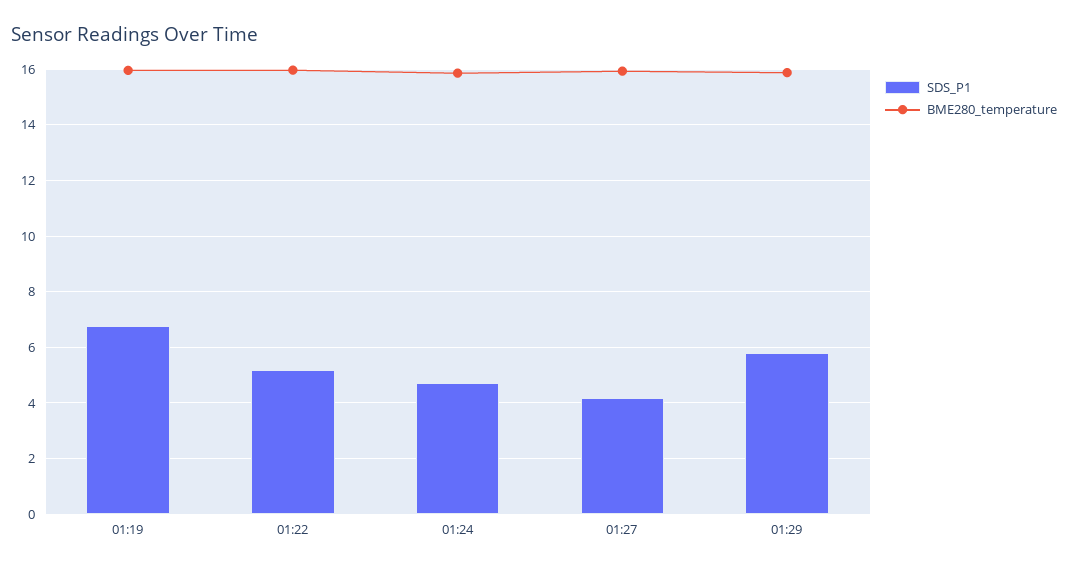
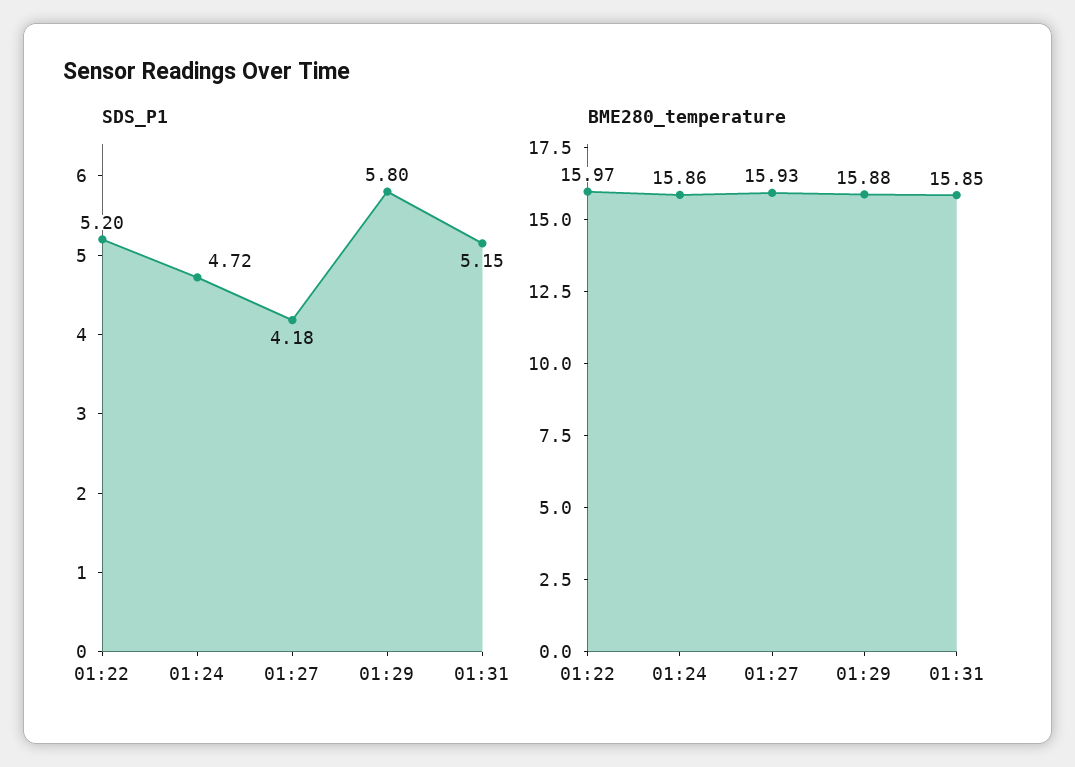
SDS_P1, 01:19: 6.75 -> none
BME280_temperature, 01:19: 16 -> none
SDS_P1, 01:31: none -> 5.15
BME280_temperature, 01:31: none -> 15.85

